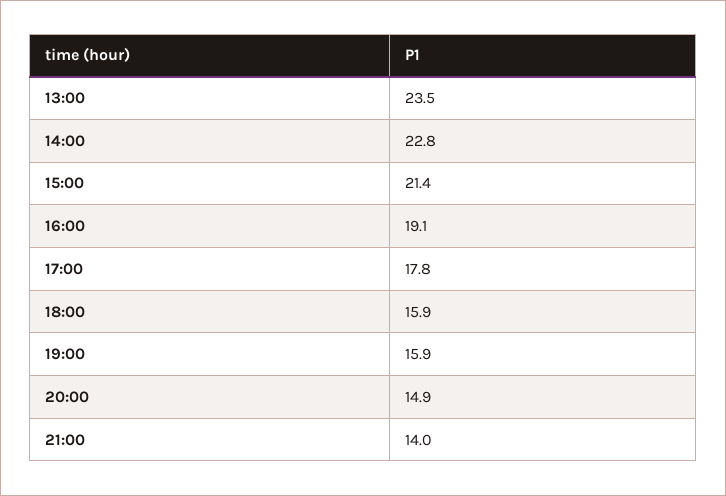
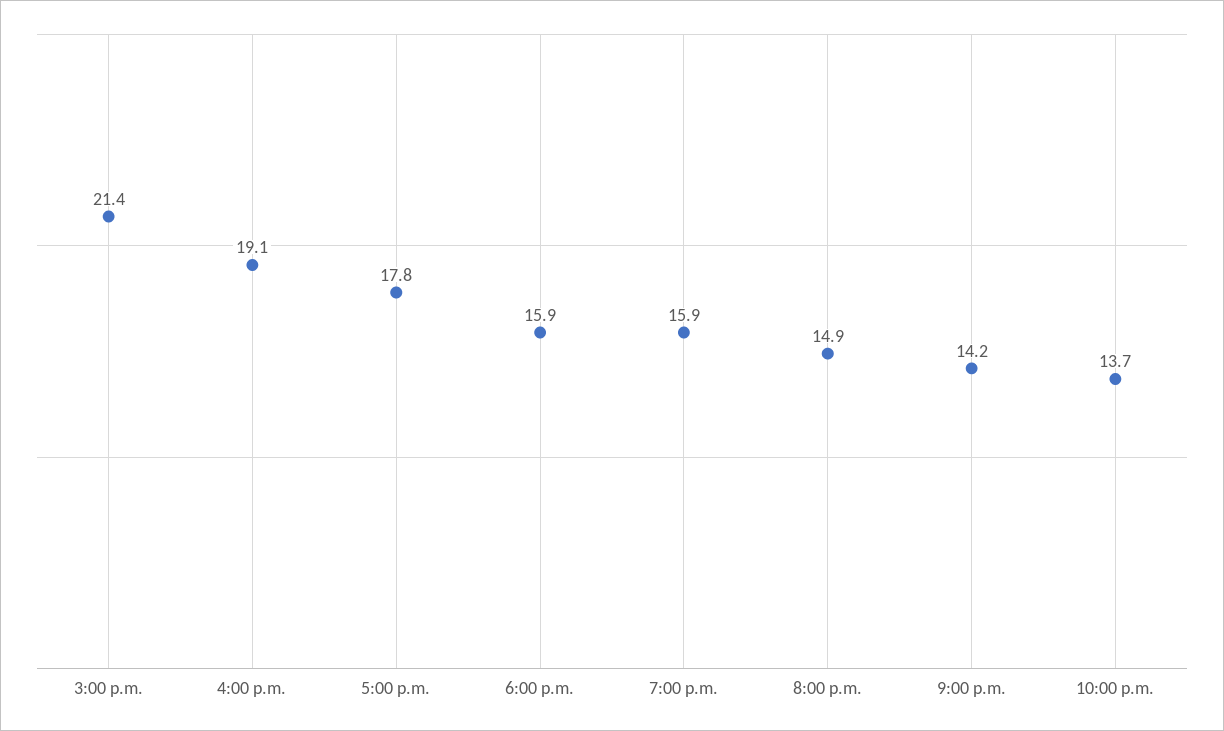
13:00: 23.5 -> none
14:00: 22.8 -> none
21:00: 14 -> 14.2
10:00 p.m.: none -> 13.7

